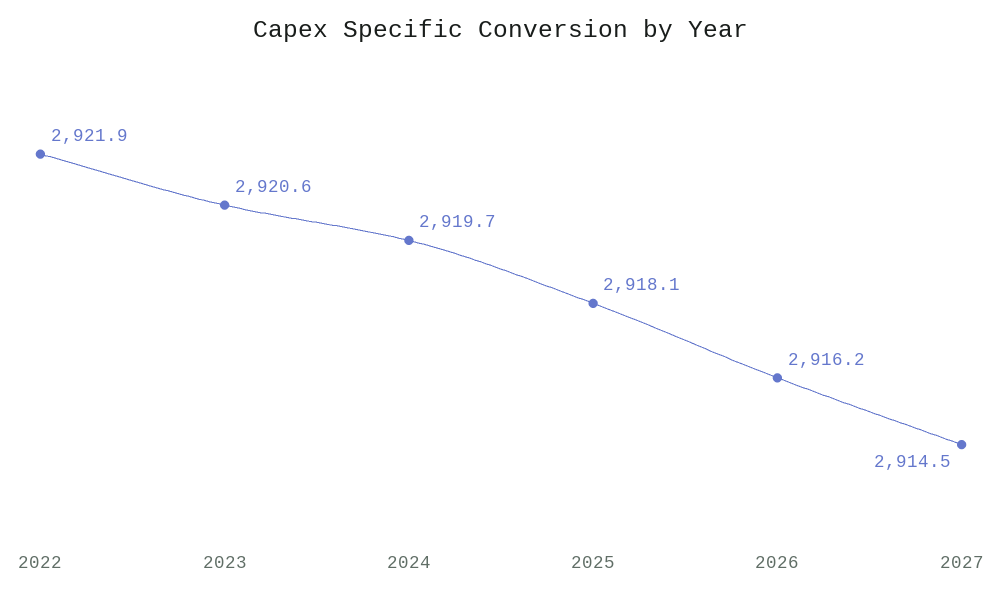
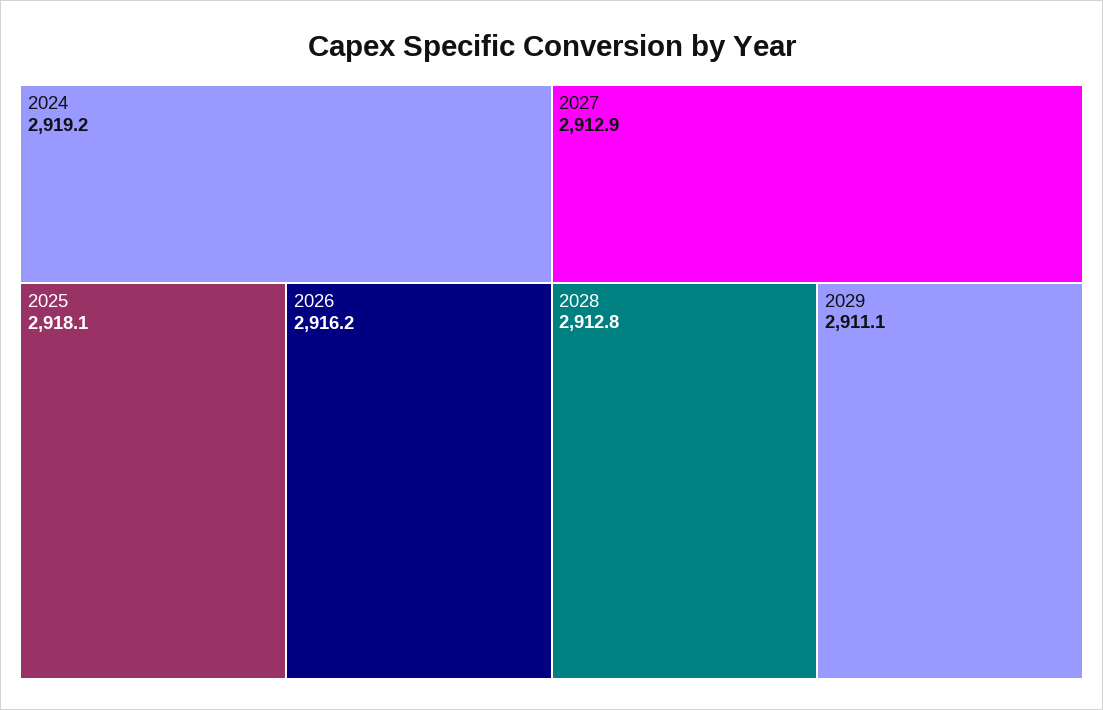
2022: 2921.9 -> none
2023: 2920.6 -> none
2024: 2919.7 -> 2919.2
2027: 2914.5 -> 2912.9
2028: none -> 2912.8
2029: none -> 2911.1

